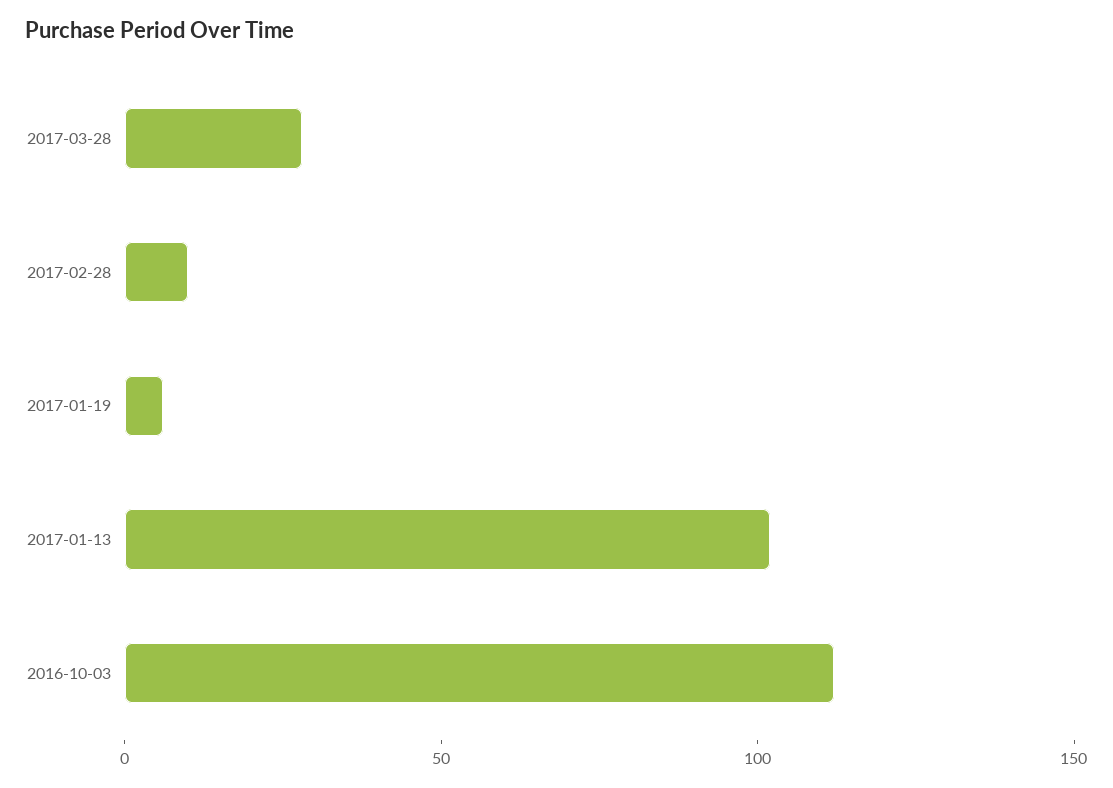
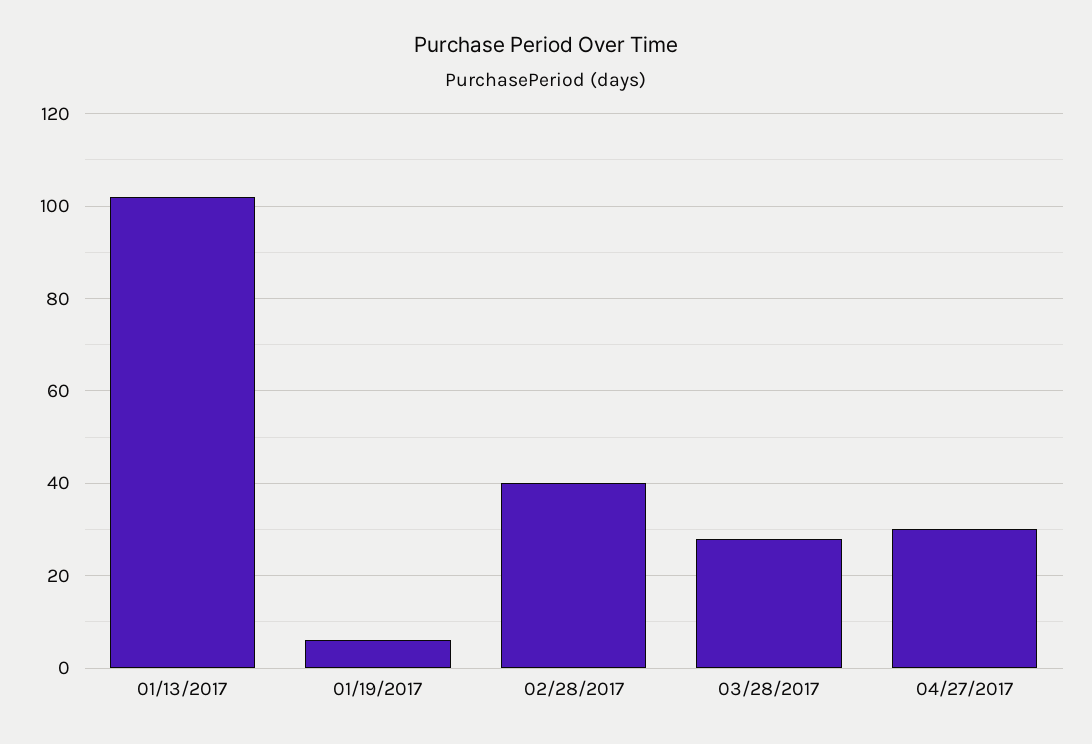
2017-02-28: 10 -> 40
2016-10-03: 110 -> none
04/27/2017: none -> 30

